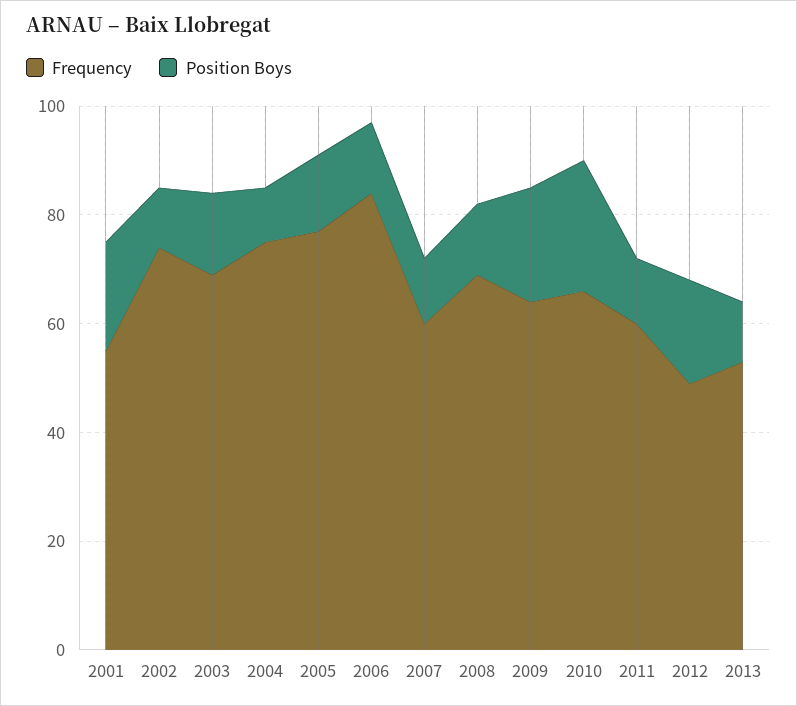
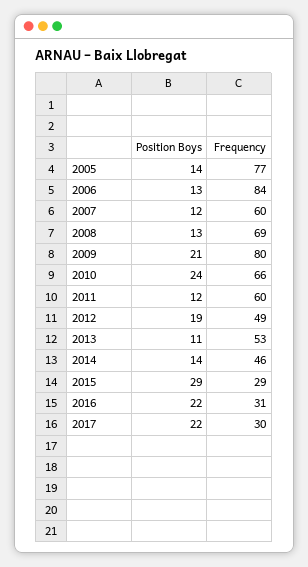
Frequency, 2001: 55 -> none
Position Boys, 2001: 20 -> none
Frequency, 2002: 75 -> none
Position Boys, 2002: 10 -> none
Frequency, 2003: 70 -> none
Position Boys, 2003: 15 -> none
Frequency, 2004: 75 -> none
Position Boys, 2004: 10 -> none
Frequency, 2009: 65 -> 80
Position Boys, 2014: none -> 14
Frequency, 2014: none -> 46
Position Boys, 2015: none -> 29
Frequency, 2015: none -> 29
Position Boys, 2016: none -> 22
Frequency, 2016: none -> 31
Position Boys, 2017: none -> 22
Frequency, 2017: none -> 30

